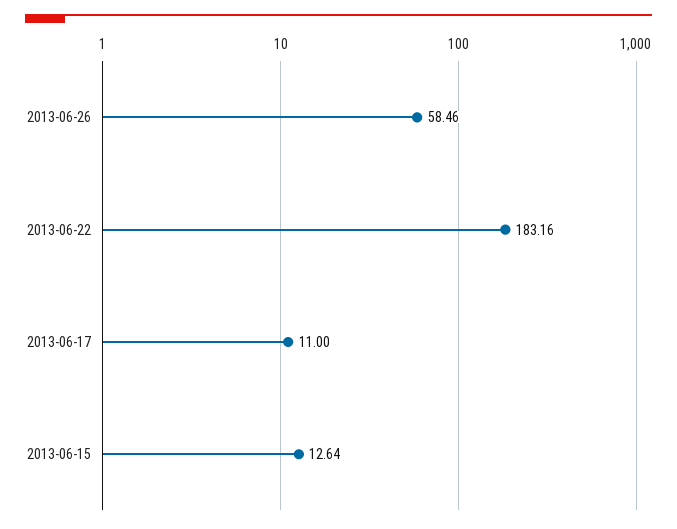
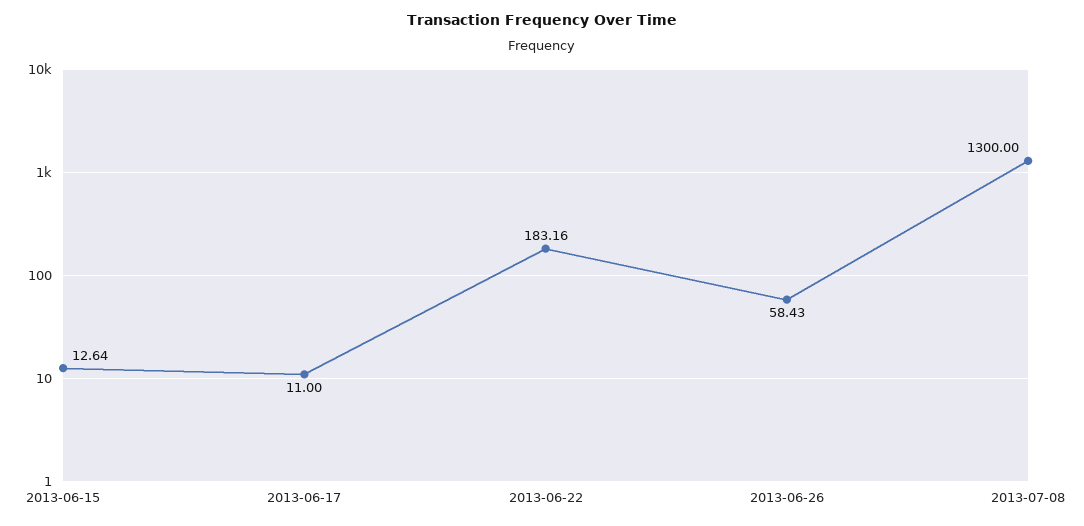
2013-06-26: 58.46 -> 58.43
2013-07-08: none -> 1300

